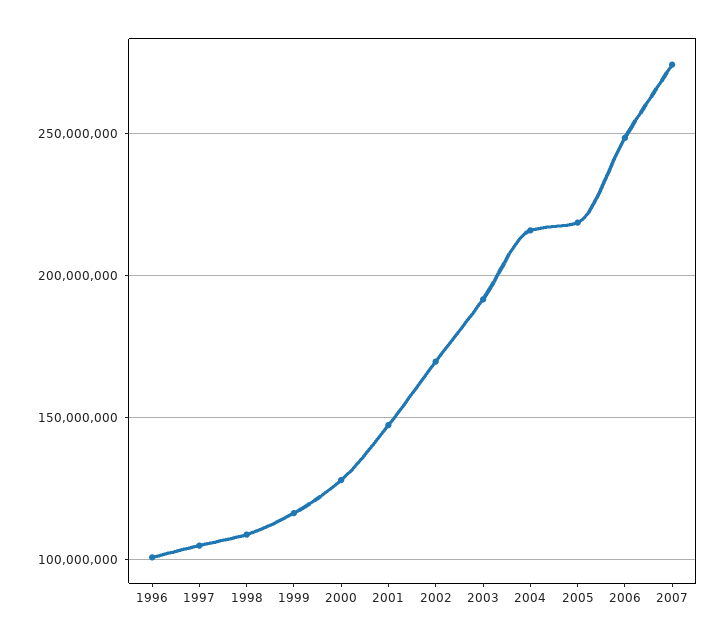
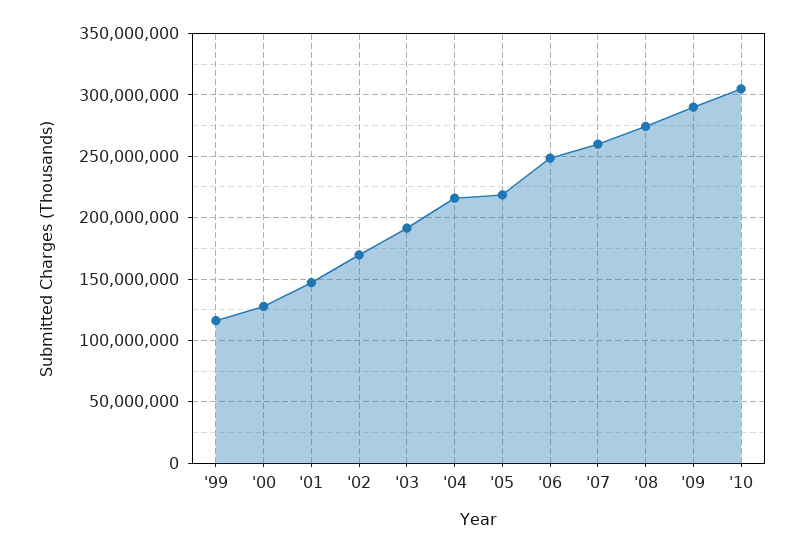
1996: 100000000 -> none
1997: 105000000 -> none
1998: 110000000 -> none
2007: 275000000 -> 260000000
'08: none -> 275000000
'09: none -> 290000000
'10: none -> 305000000

